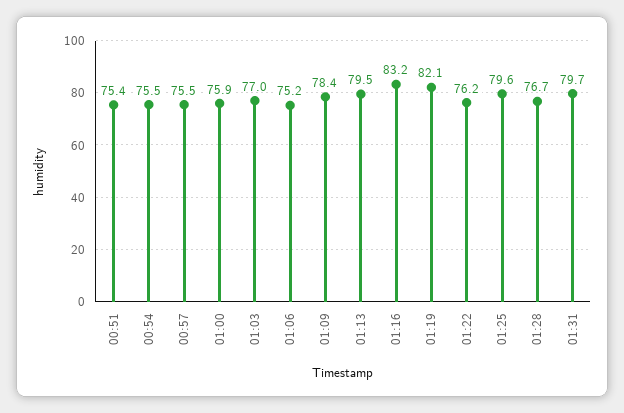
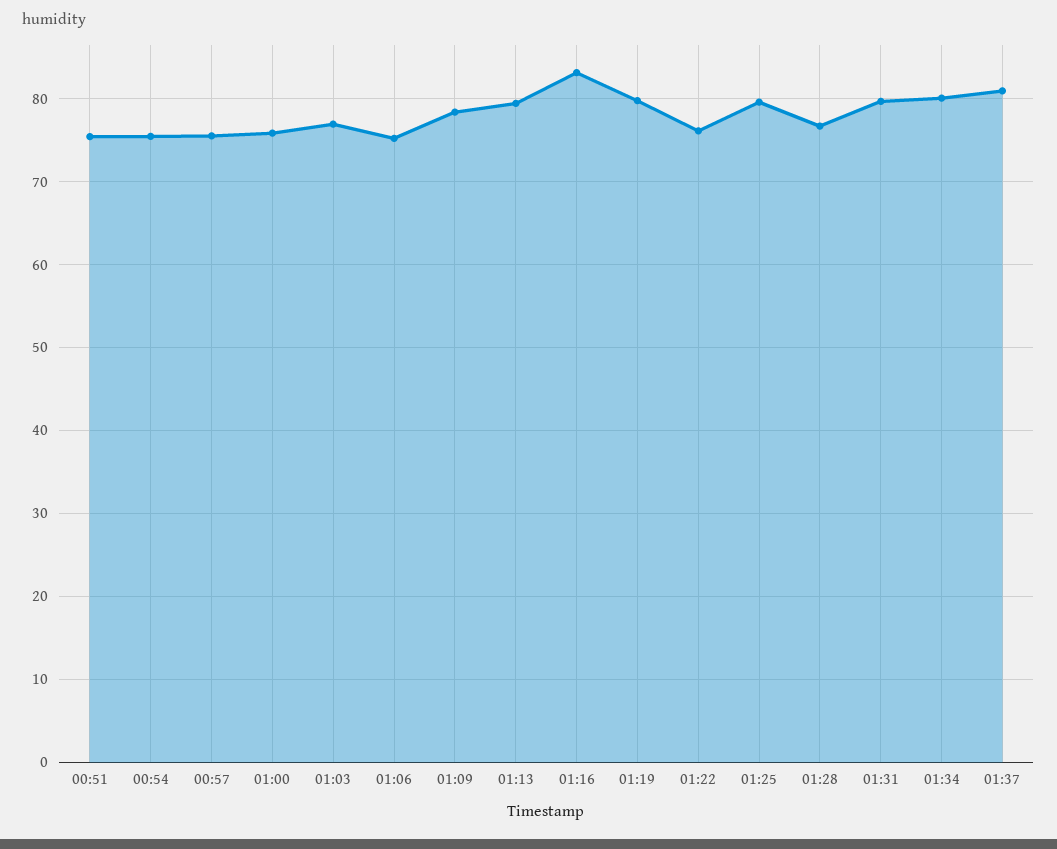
01:19: 82.1 -> 80
01:34: none -> 80
01:37: none -> 81

